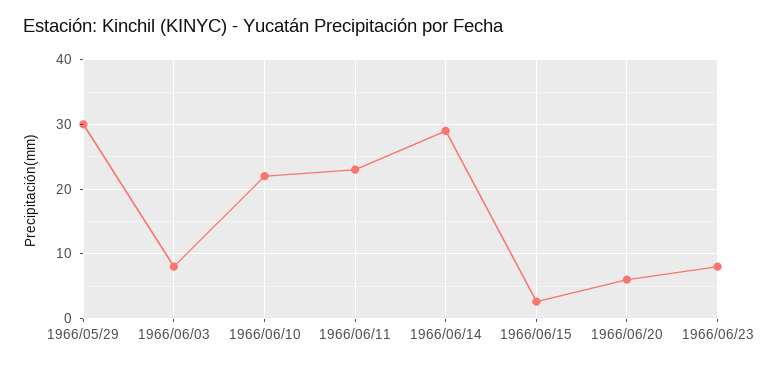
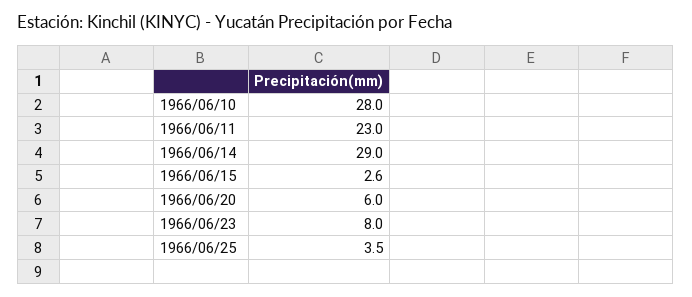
1966/05/29: 30 -> none
1966/06/03: 8 -> none
1966/06/10: 22 -> 28
1966/06/25: none -> 3.5

